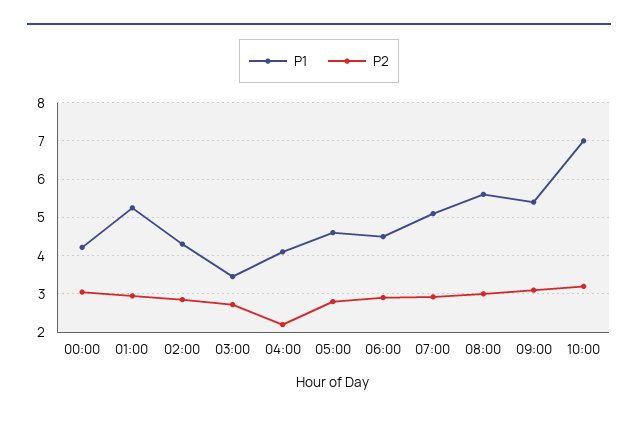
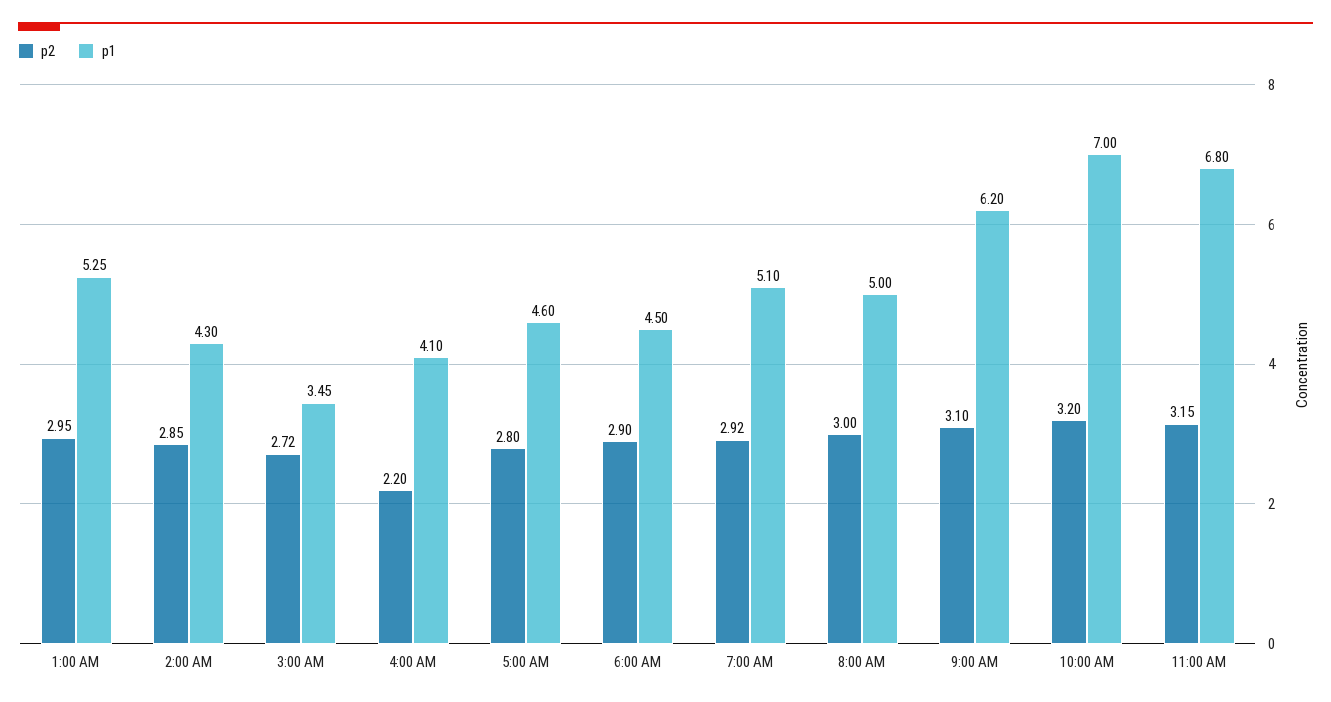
P1, 00:00: 4.2 -> none
P2, 00:00: 3 -> none
P1, 08:00: 5.6 -> 5
P1, 09:00: 5.4 -> 6.2
P2, 11:00 AM: none -> 3.15
P1, 11:00 AM: none -> 6.8

